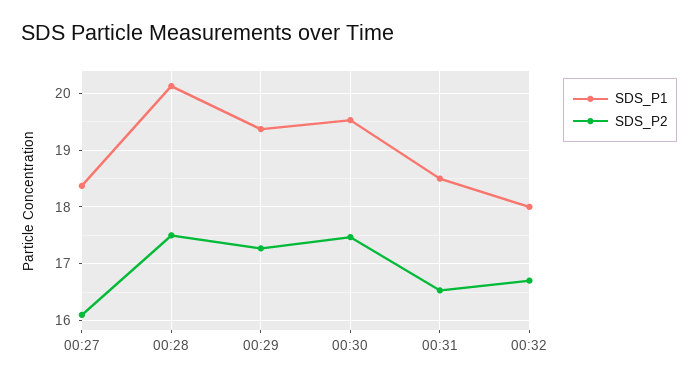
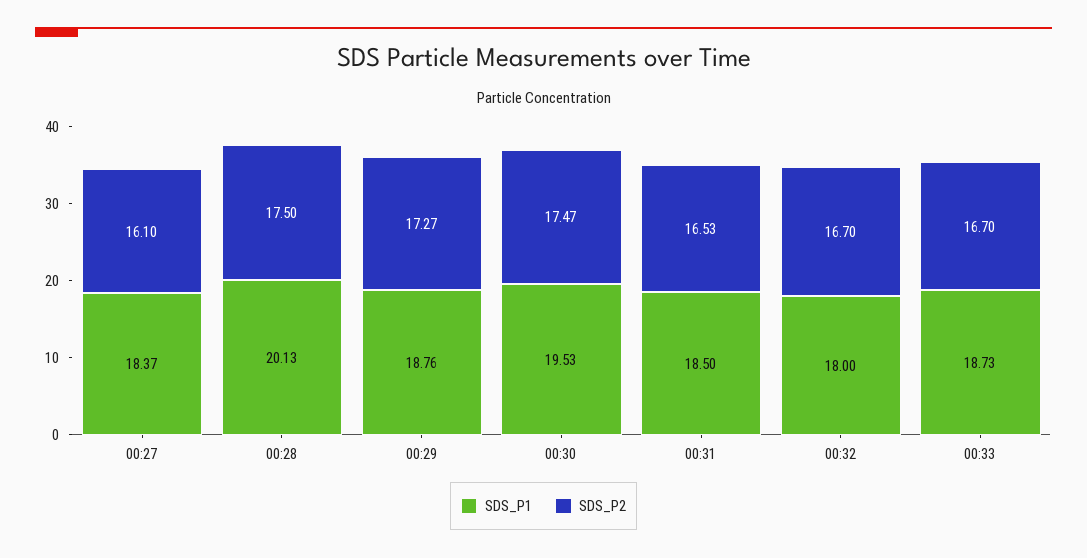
SDS_P1, 00:29: 19.4 -> 18.76
SDS_P1, 00:33: none -> 18.73
SDS_P2, 00:33: none -> 16.7

